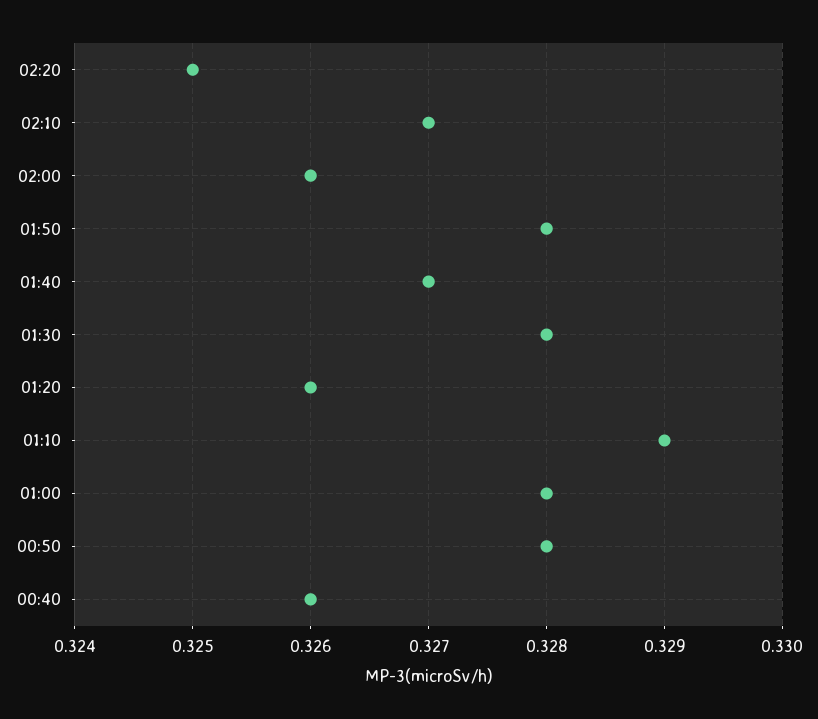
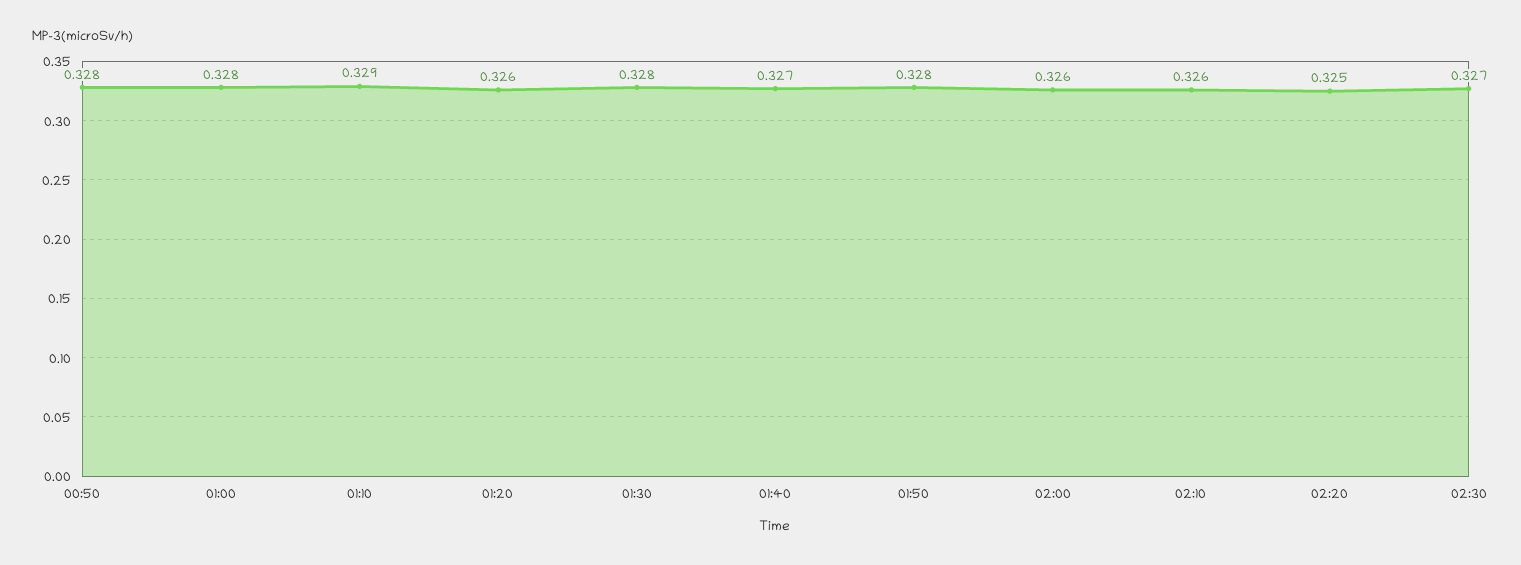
02:10: 0.327 -> 0.326
00:40: 0.326 -> none
02:30: none -> 0.327

